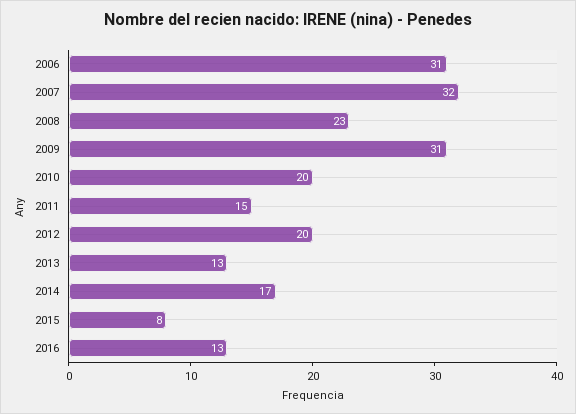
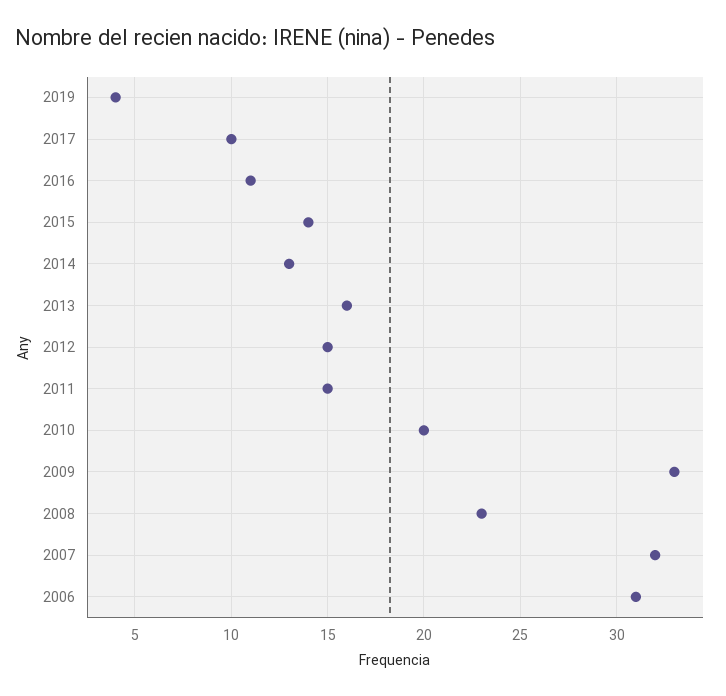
2009: 31 -> 33
2012: 20 -> 15
2013: 13 -> 16
2014: 17 -> 13
2015: 8 -> 14
2016: 13 -> 11
2019: none -> 4
2017: none -> 10

